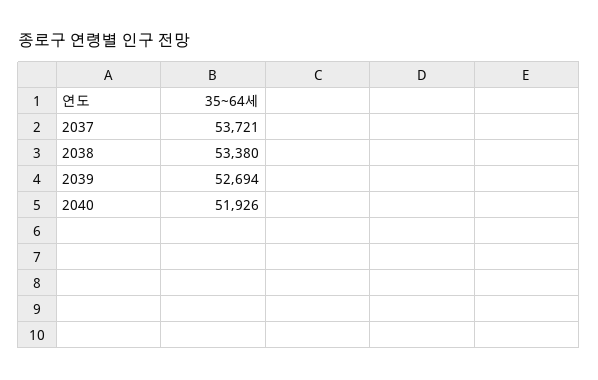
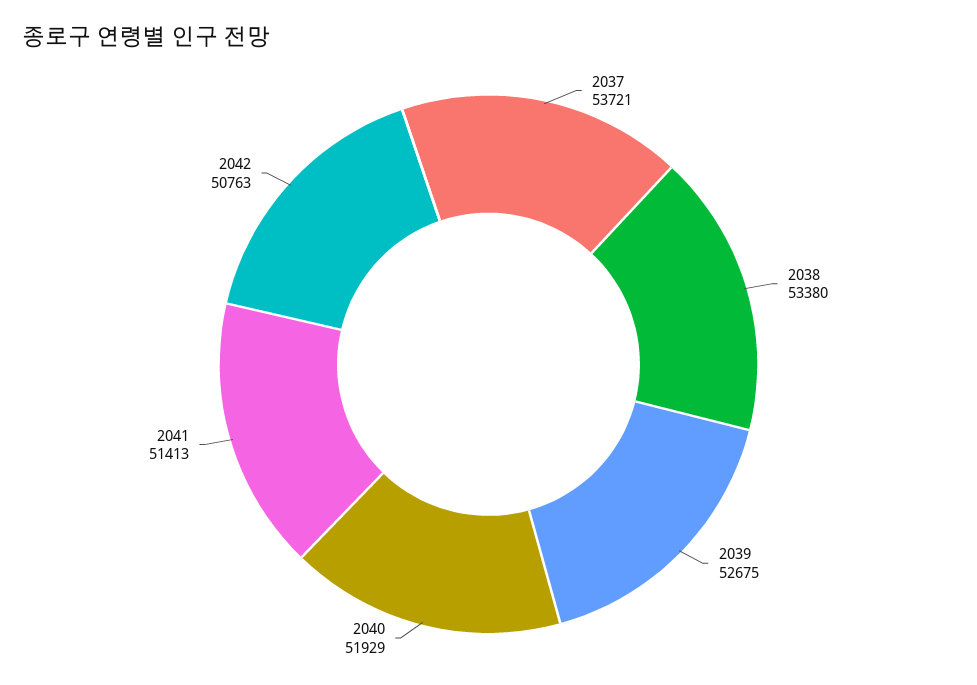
2039: 52694 -> 52675
2040: 51926 -> 51929
2041: none -> 51413
2042: none -> 50763

